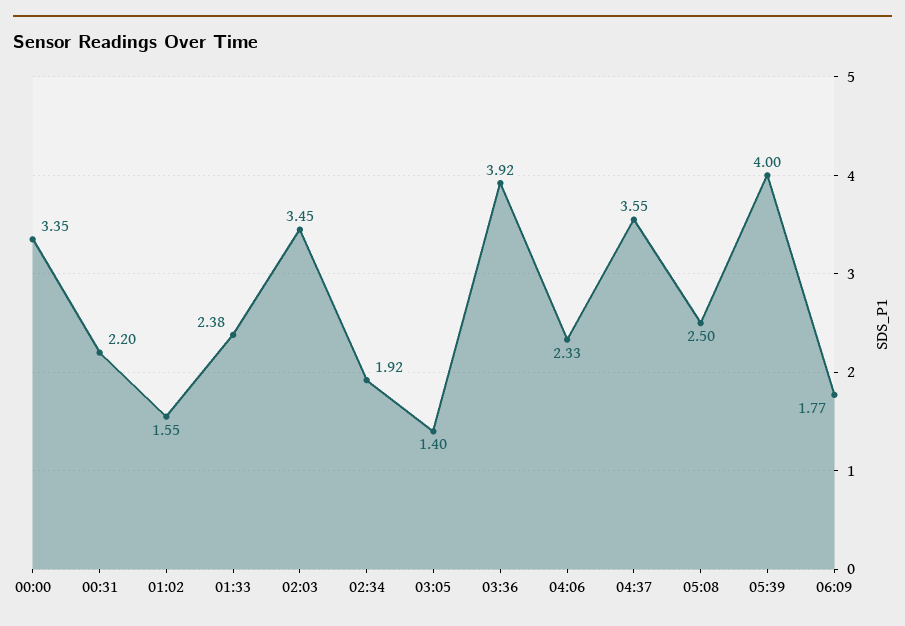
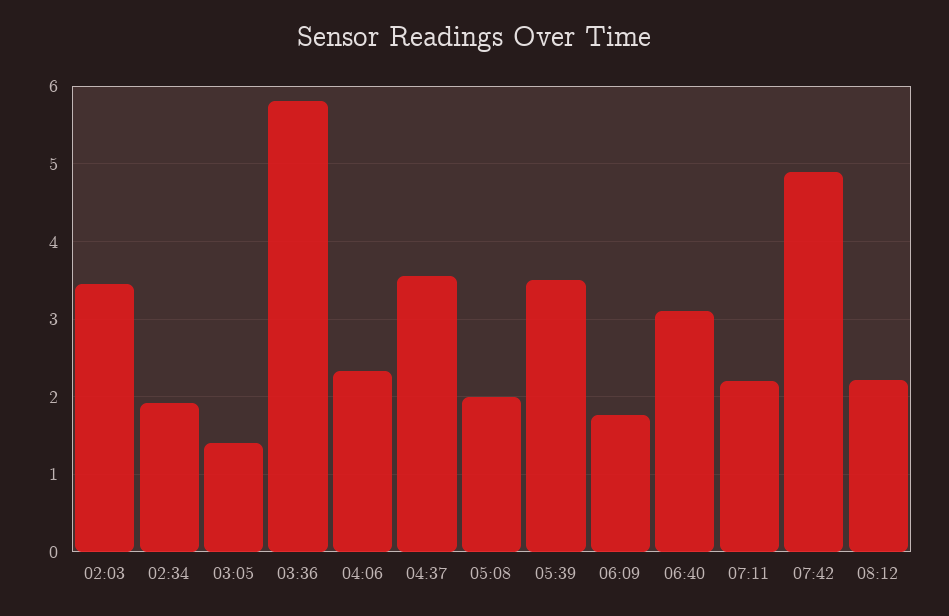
00:00: 3.35 -> none
00:31: 2.2 -> none
01:02: 1.55 -> none
01:33: 2.38 -> none
03:36: 3.92 -> 5.8
05:08: 2.5 -> 2
05:39: 4 -> 3.5
06:40: none -> 3.1
07:11: none -> 2.2
07:42: none -> 4.9
08:12: none -> 2.2

